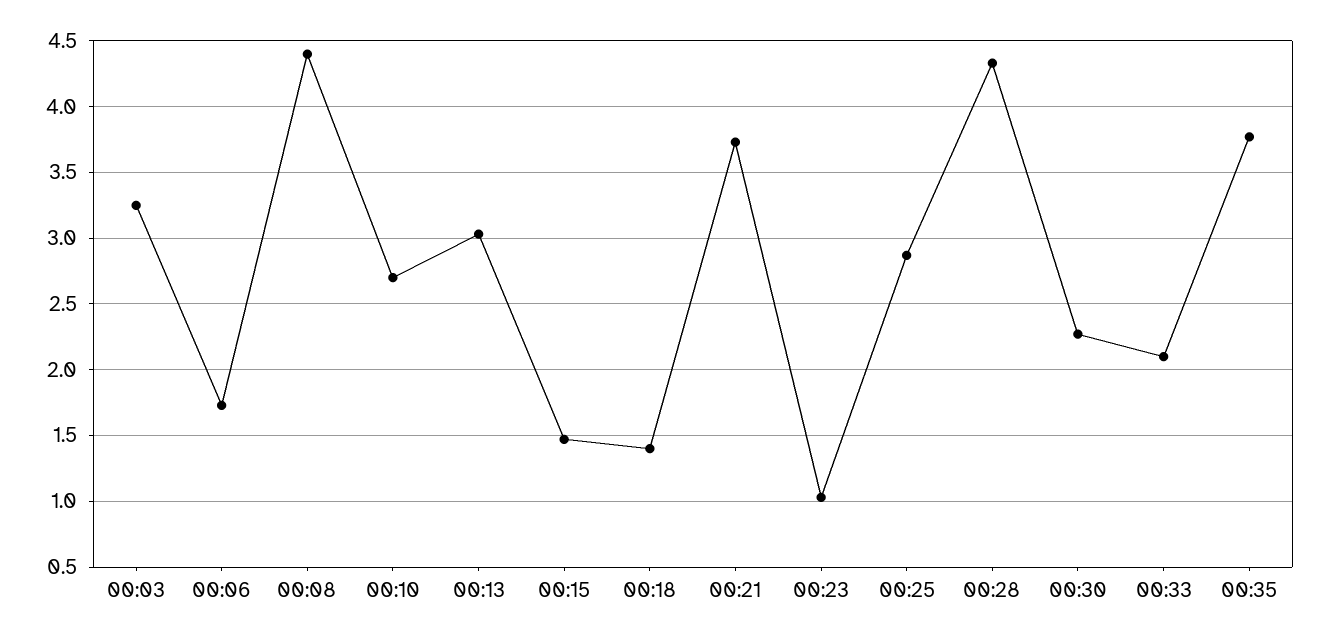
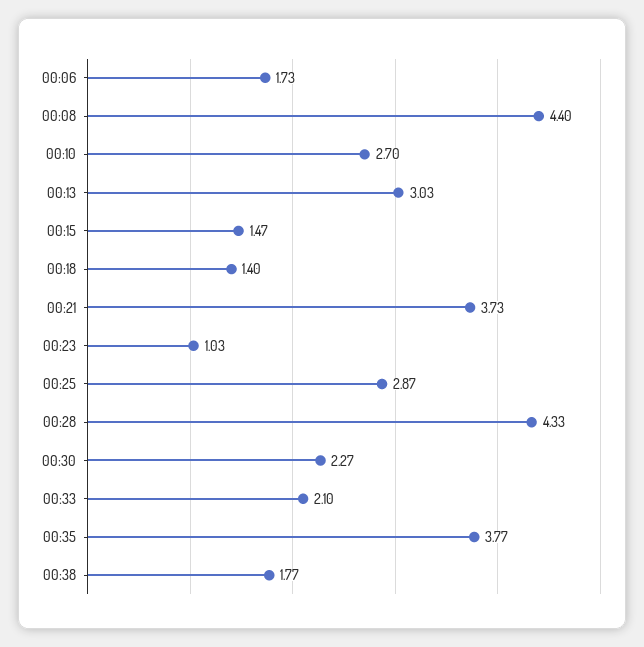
00:03: 3.25 -> none
00:38: none -> 1.77

